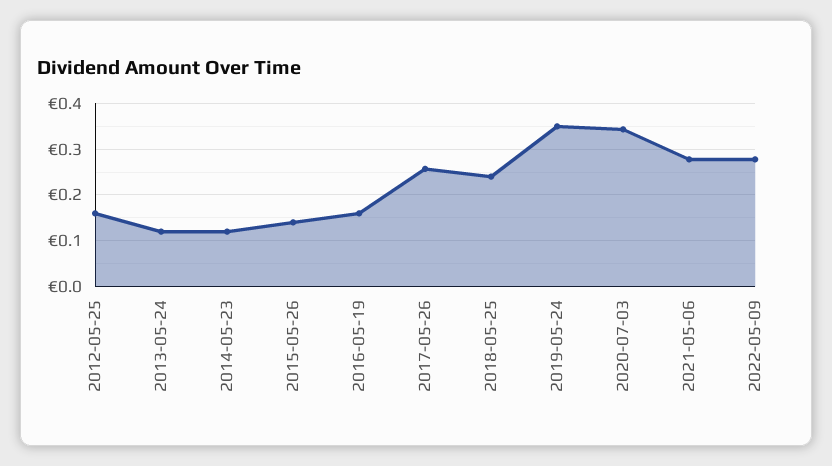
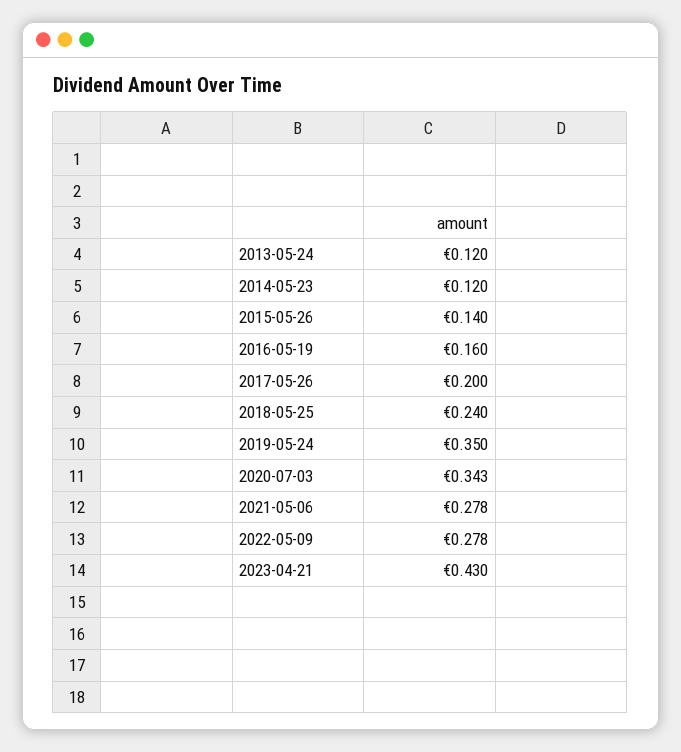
2012-05-25: 0.16 -> none
2017-05-26: 0.26 -> 0.2
2023-04-21: none -> 0.43

